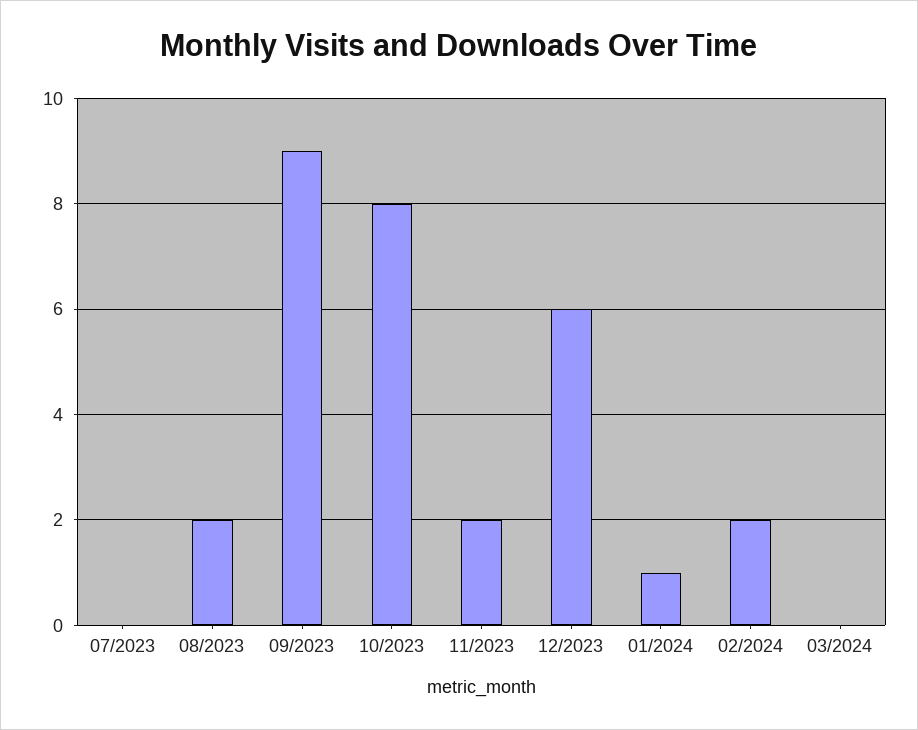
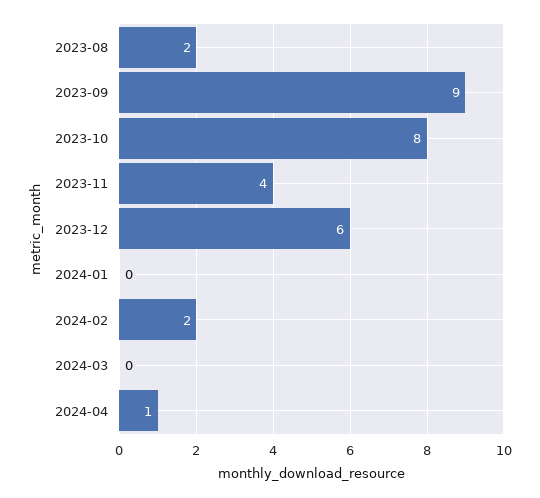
07/2023: 0 -> none
11/2023: 2 -> 4
01/2024: 1 -> 0
2024-04: none -> 1

